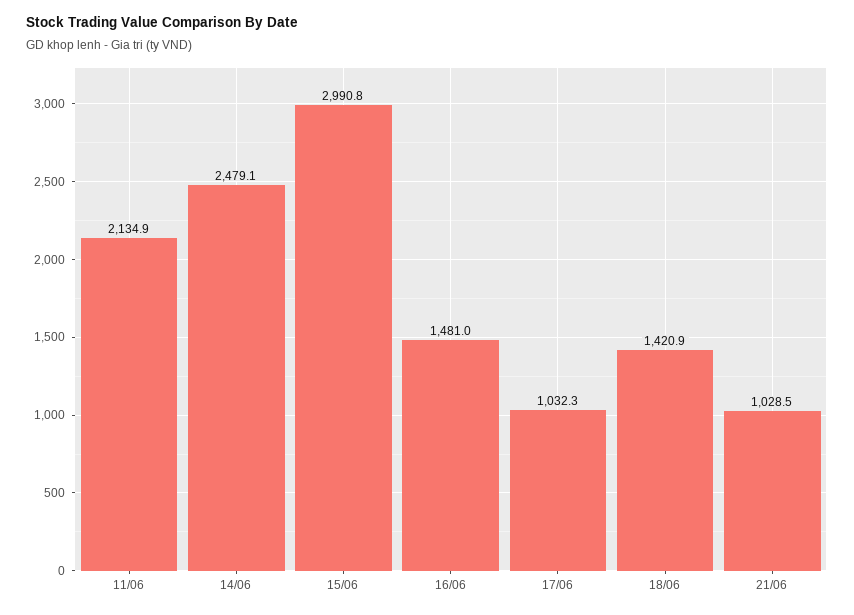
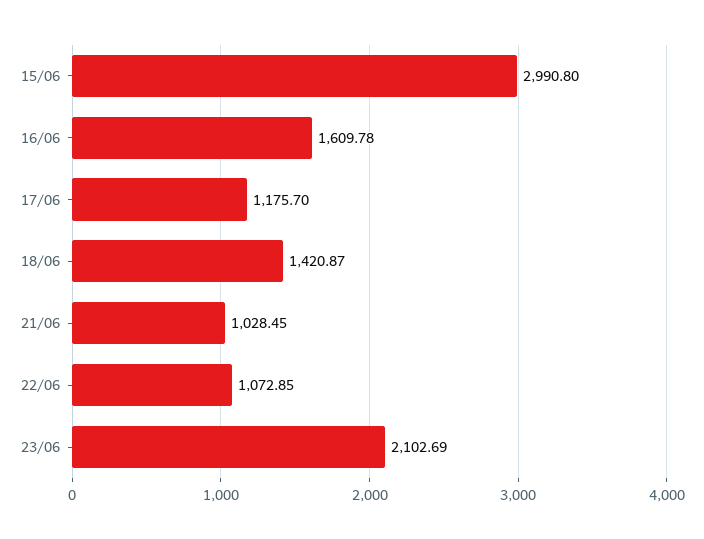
11/06: 2134.9 -> none
14/06: 2479.1 -> none
16/06: 1481 -> 1609.78
17/06: 1032.3 -> 1175.7
22/06: none -> 1072.85
23/06: none -> 2102.69

